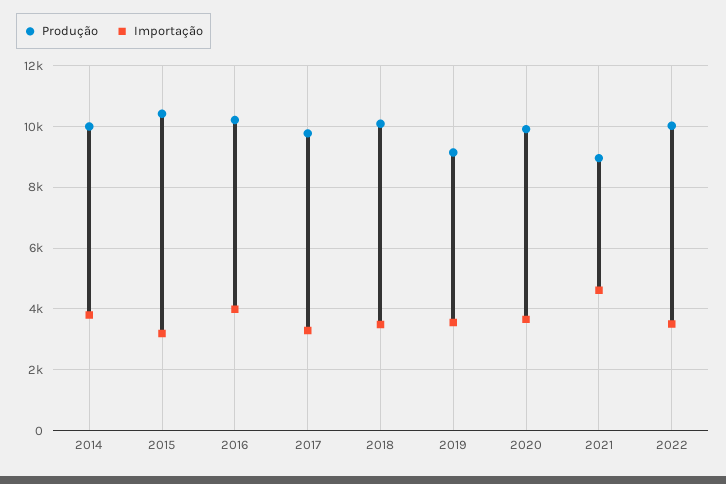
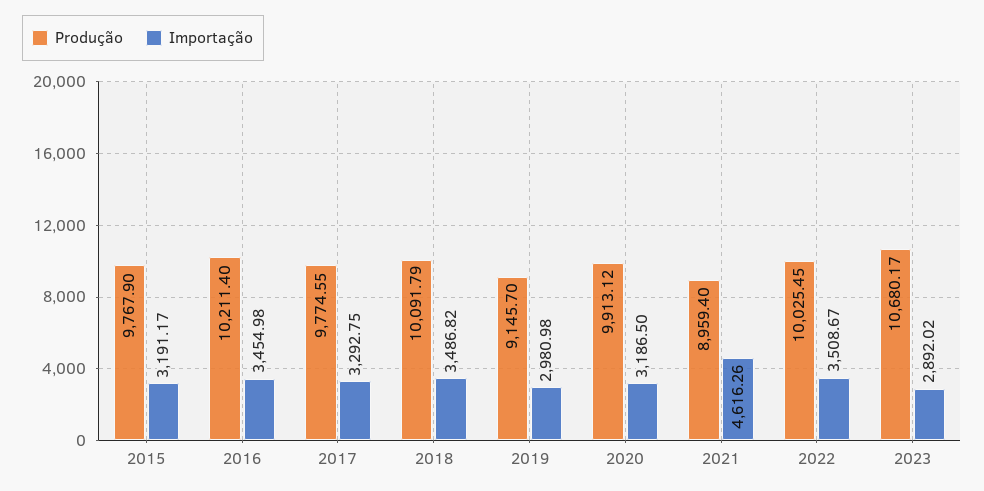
Produção, 2014: 10000 -> none
Importação, 2014: 3800 -> none
Produção, 2015: 10400 -> 9767.9
Importação, 2016: 4000 -> 3454.98
Importação, 2019: 3600 -> 2980.98
Importação, 2020: 3600 -> 3186.5
Produção, 2023: none -> 10680.17
Importação, 2023: none -> 2892.02

